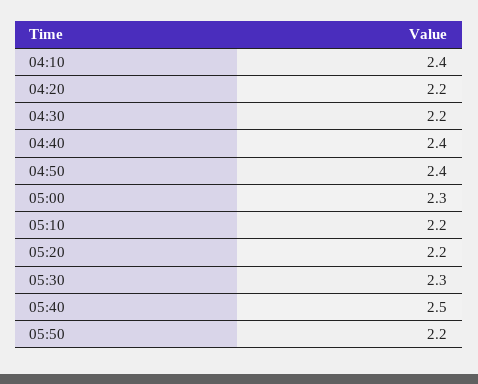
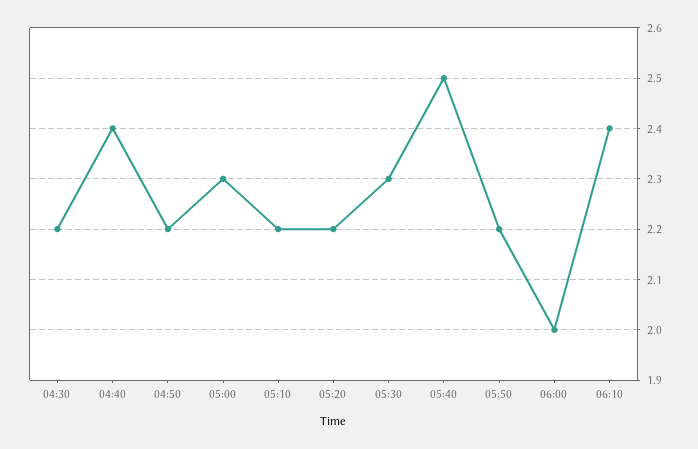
04:10: 2.4 -> none
04:20: 2.2 -> none
04:50: 2.4 -> 2.2
06:00: none -> 2
06:10: none -> 2.4

